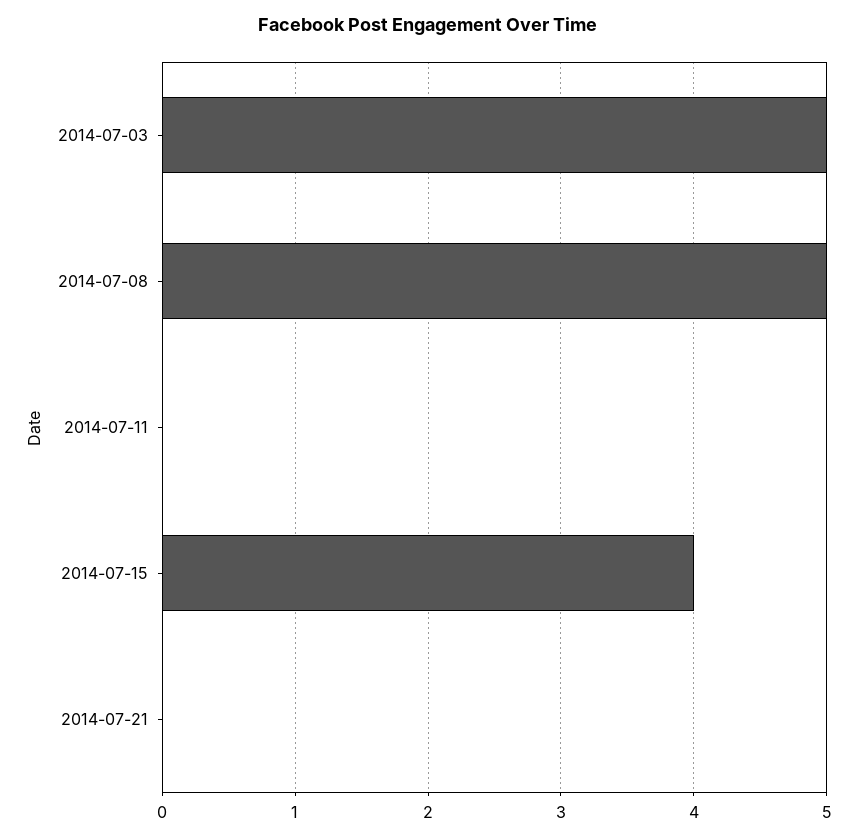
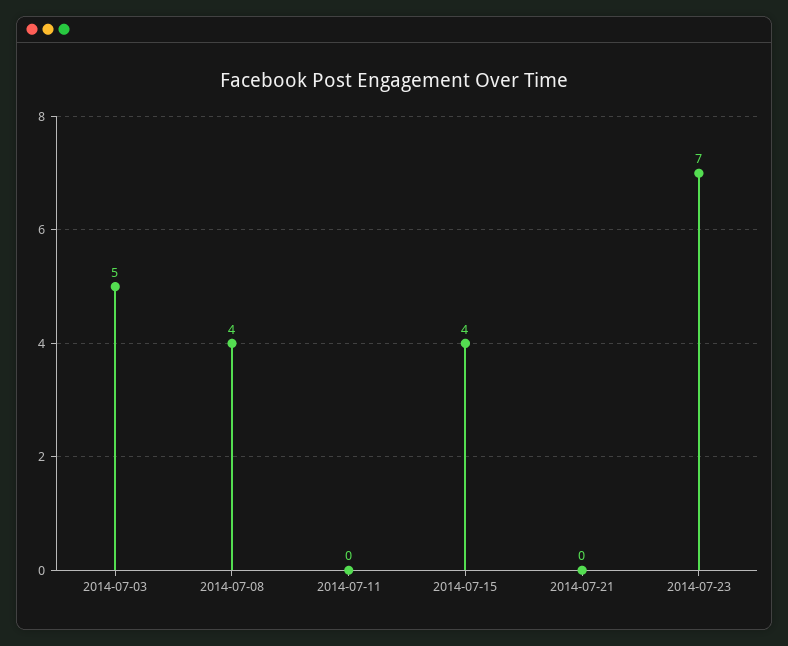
2014-07-08: 5 -> 4
2014-07-23: none -> 7

